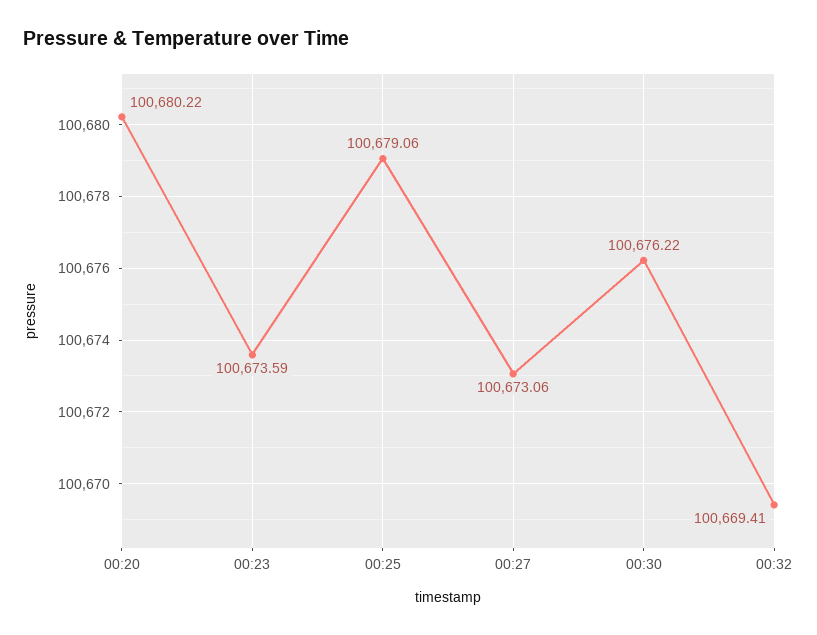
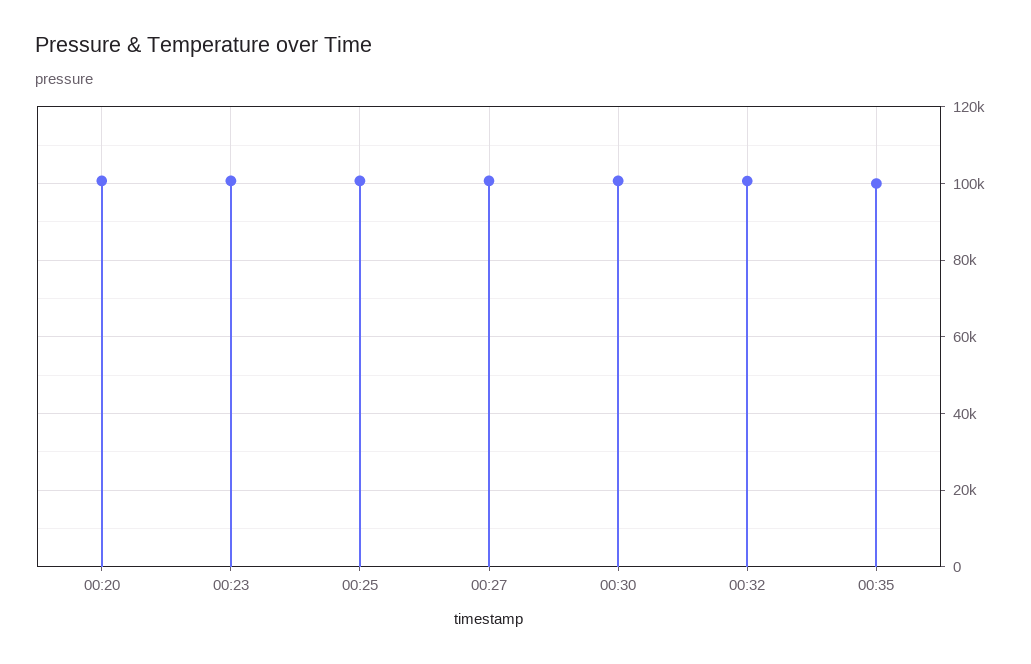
00:35: none -> 100000

